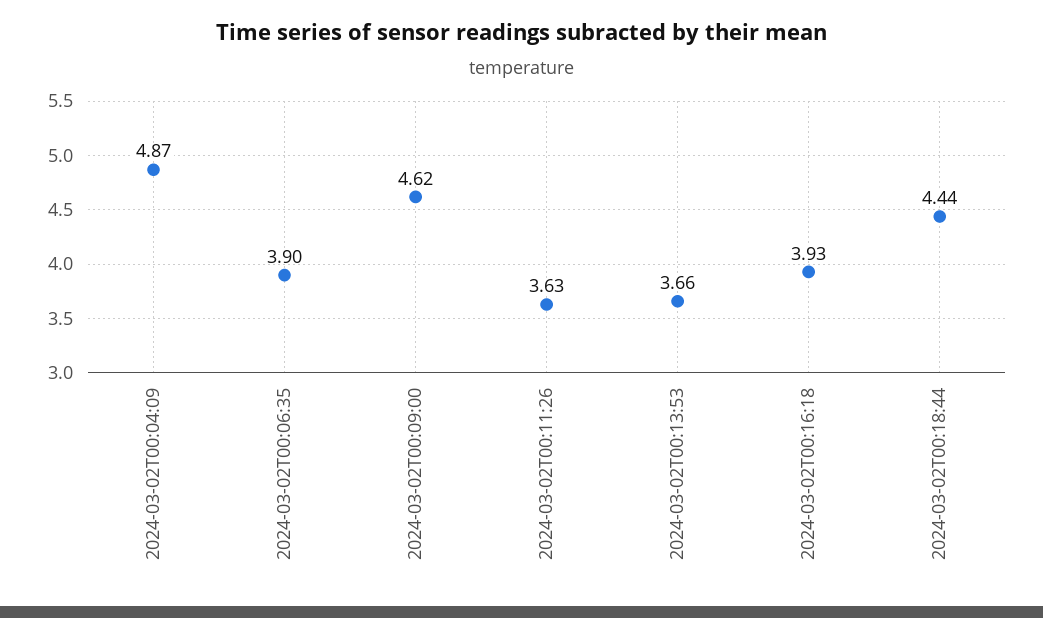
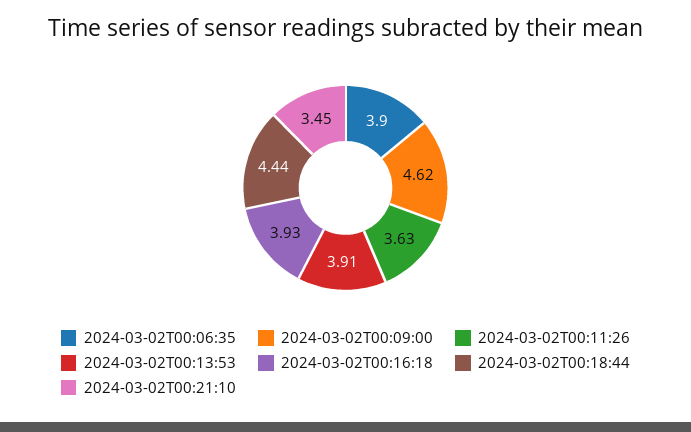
2024-03-02T00:04:09: 4.87 -> none
2024-03-02T00:13:53: 3.66 -> 3.91
2024-03-02T00:21:10: none -> 3.45

